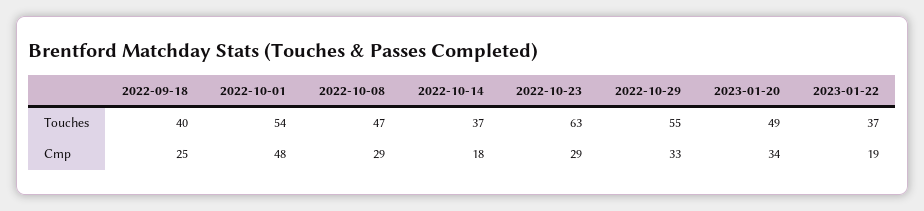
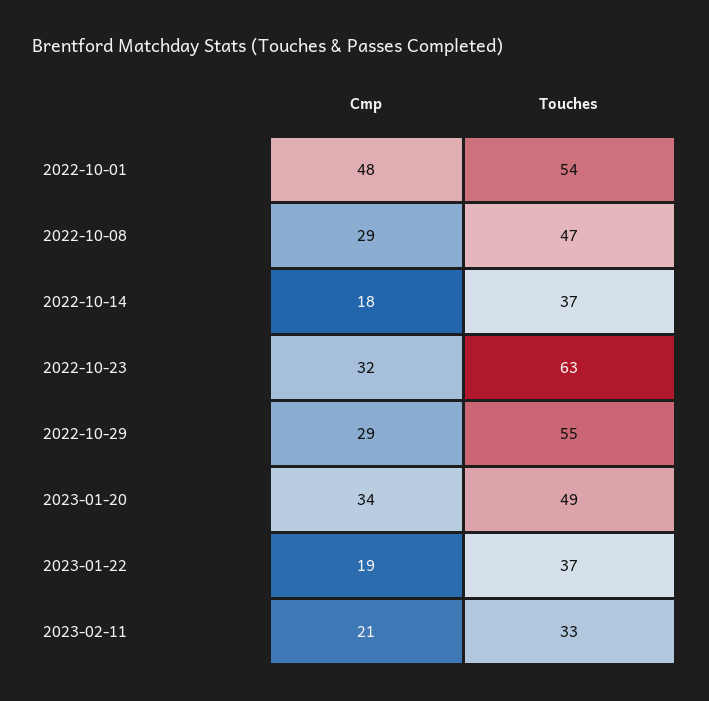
2022-09-18, Touches: 40 -> none
2022-09-18, Cmp: 25 -> none
2022-10-23, Cmp: 29 -> 32
2022-10-29, Cmp: 33 -> 29
2023-02-11, Cmp: none -> 21
2023-02-11, Touches: none -> 33

